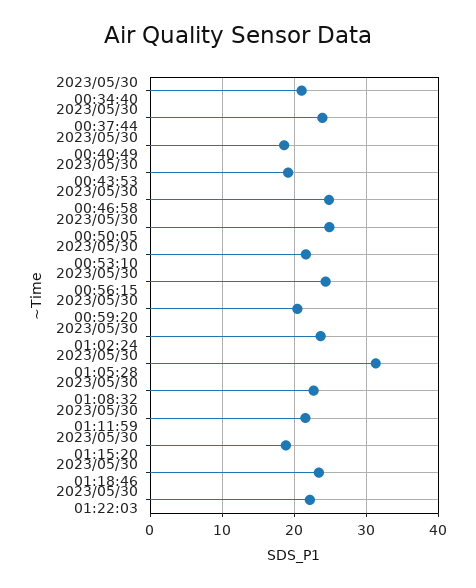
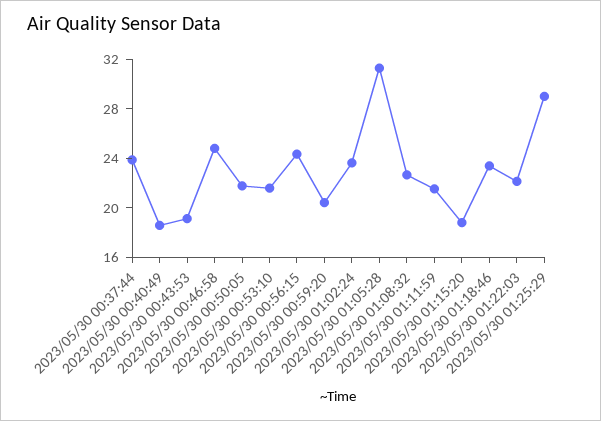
2023/05/30 00:34:40: 21 -> none
2023/05/30 00:50:05: 25 -> 22
2023/05/30 01:25:29: none -> 29

